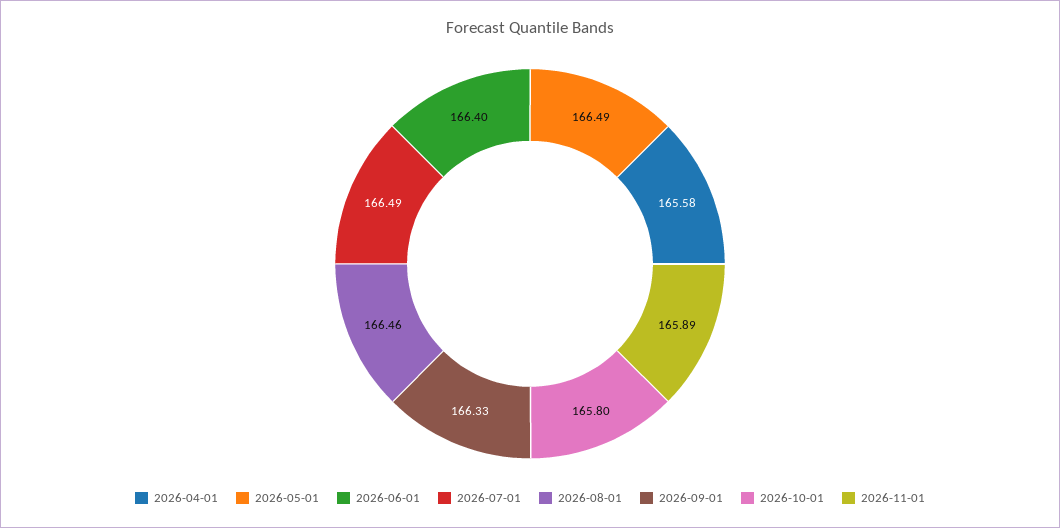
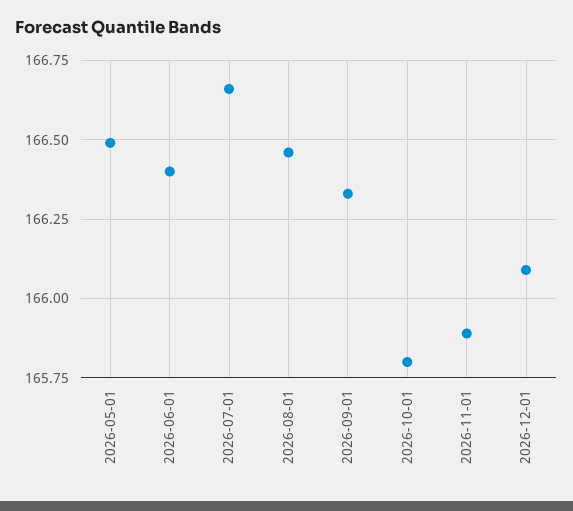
2026-04-01: 165.58 -> none
2026-07-01: 166.49 -> 166.65
2026-12-01: none -> 166.1

